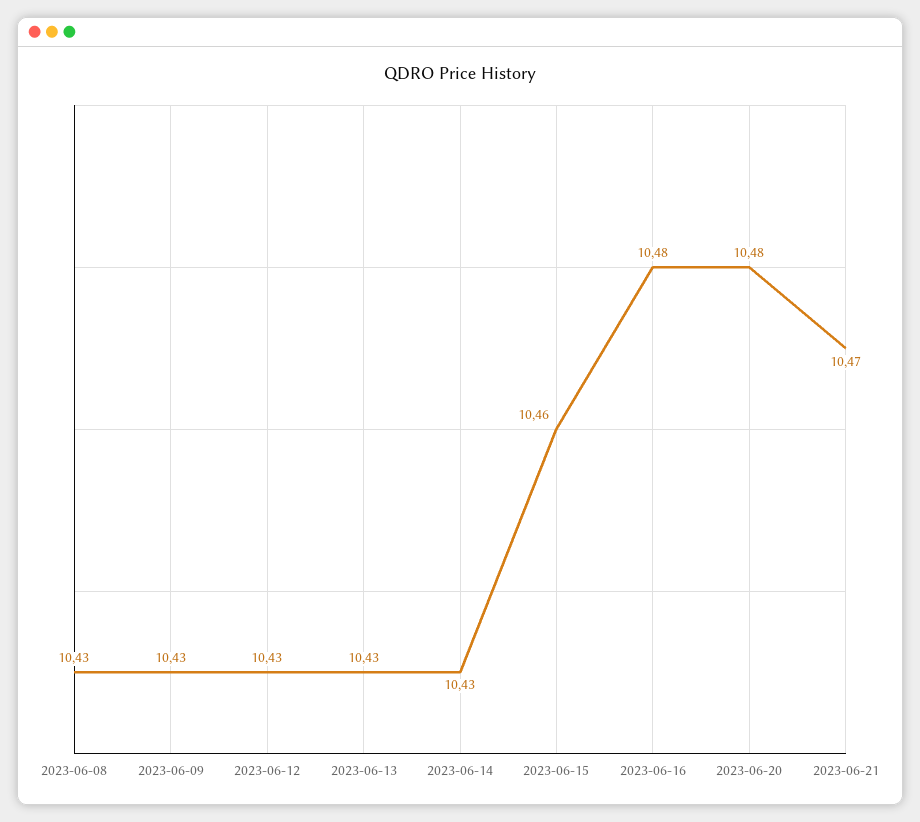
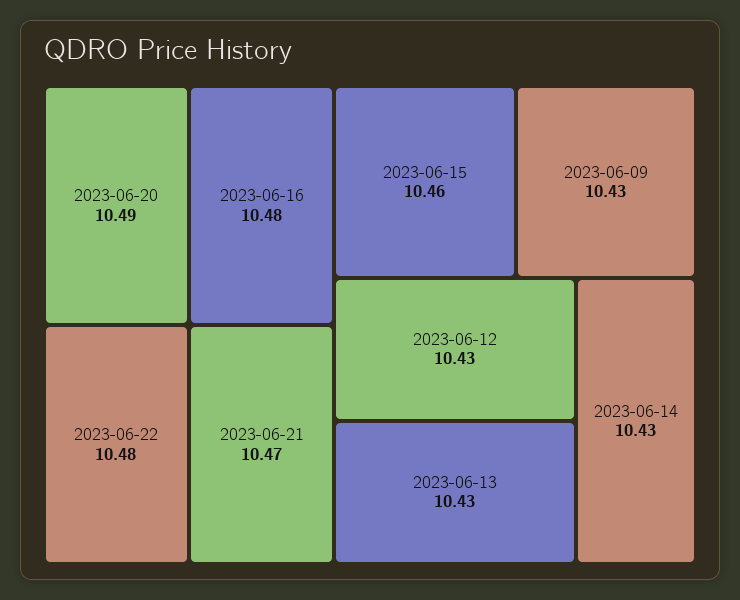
2023-06-08: 10.43 -> none
2023-06-20: 10.48 -> 10.49
2023-06-22: none -> 10.48

